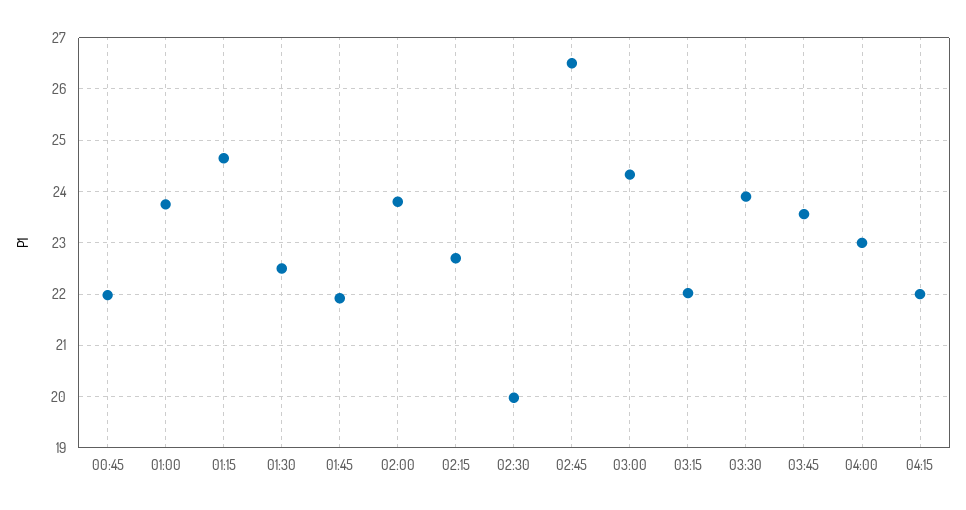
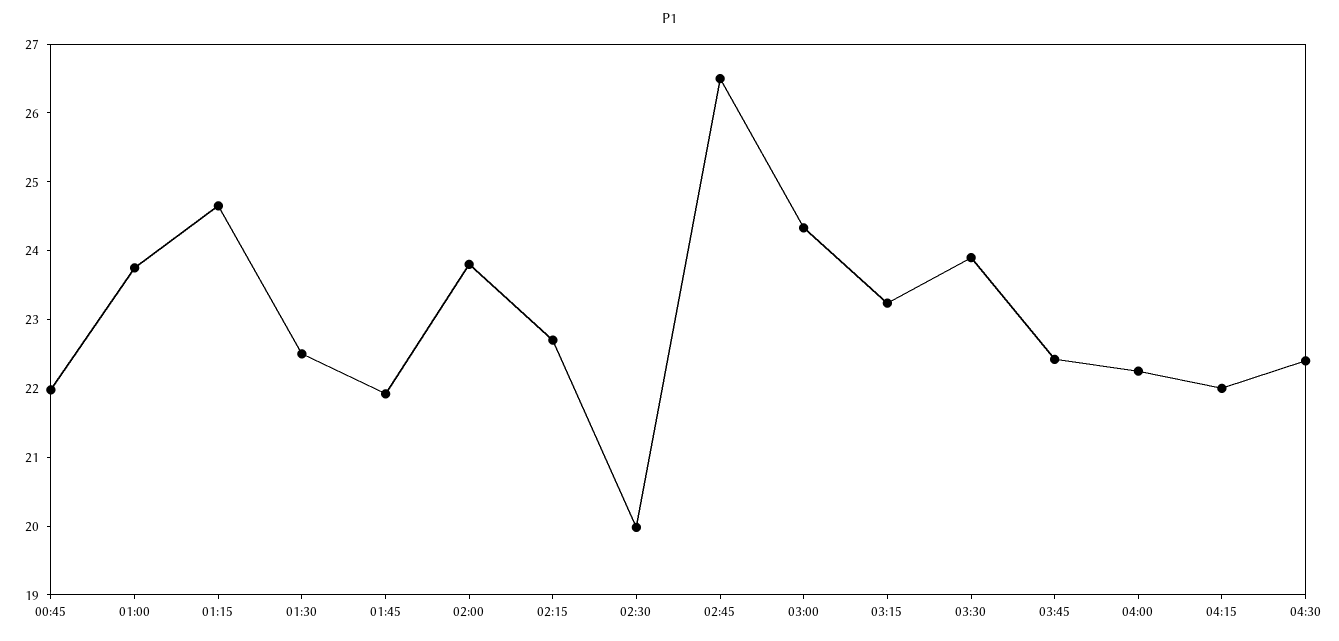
03:15: 22 -> 23.2
03:45: 23.6 -> 22.4
04:00: 23 -> 22.2
04:30: none -> 22.4

